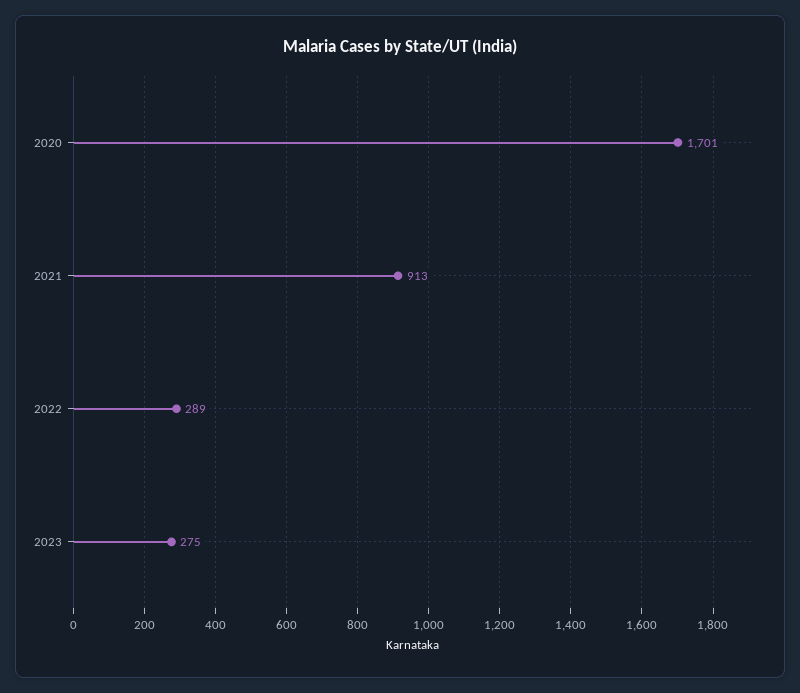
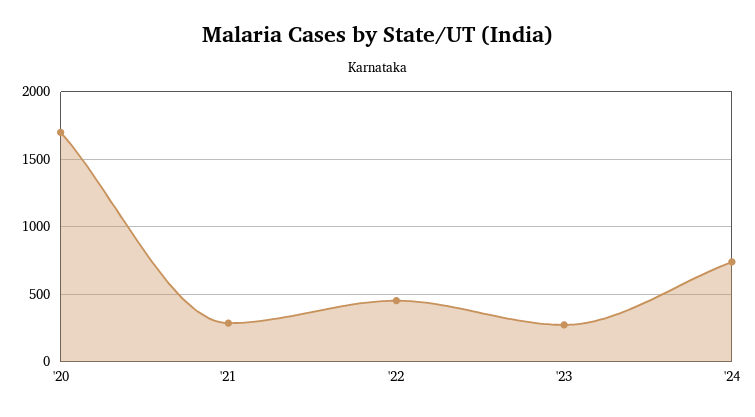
2021: 913 -> 300
2022: 289 -> 450
'24: none -> 750

